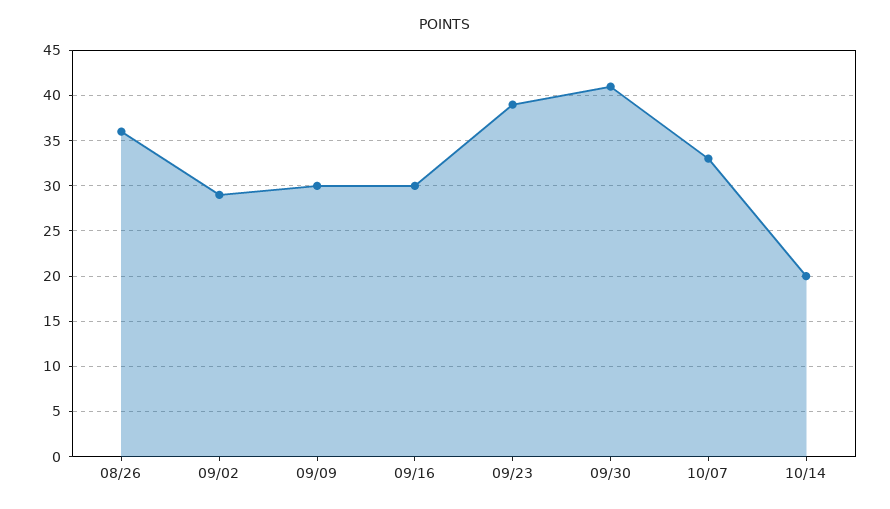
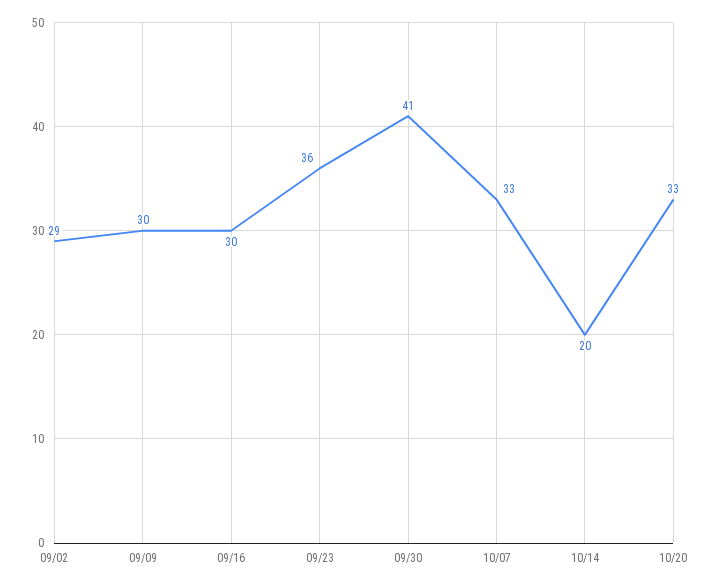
08/26: 36 -> none
09/23: 39 -> 36
10/20: none -> 33

